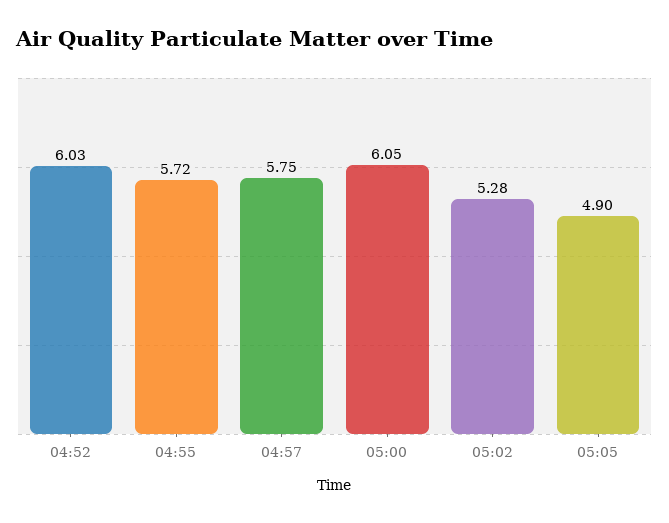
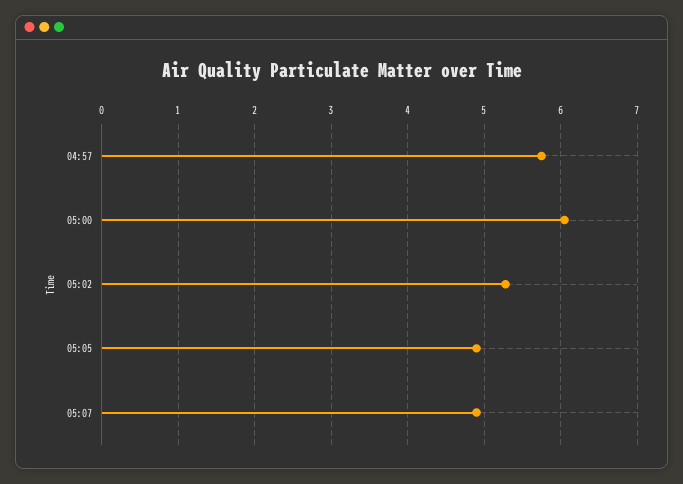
04:52: 6.03 -> none
04:55: 5.72 -> none
05:07: none -> 4.9

